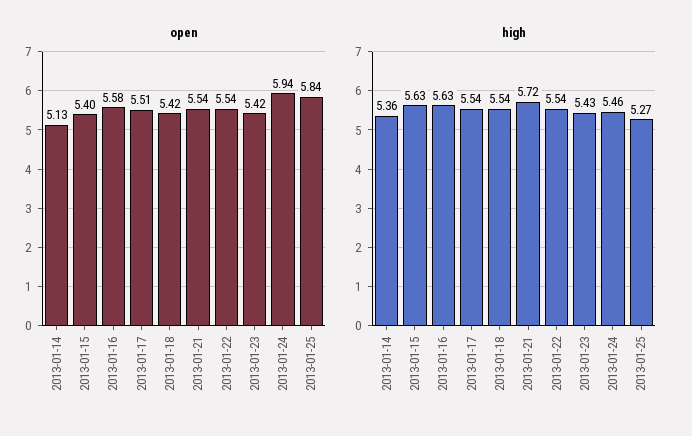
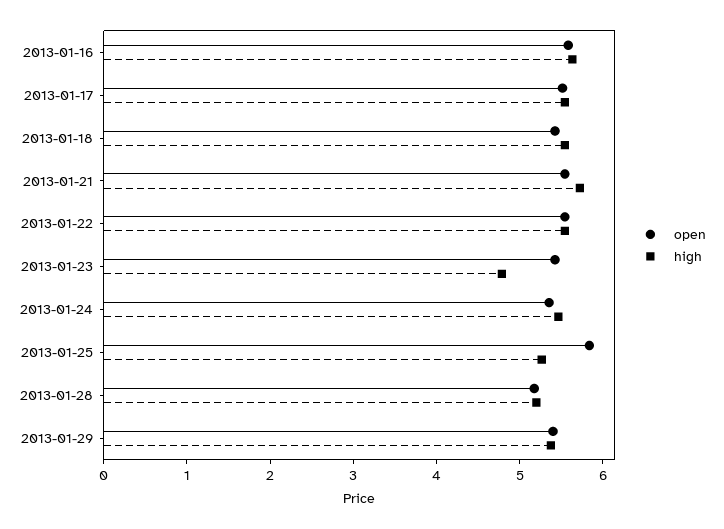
open, 2013-01-14: 5.13 -> none
open, 2013-01-15: 5.4 -> none
open, 2013-01-24: 5.94 -> 5.4
high, 2013-01-14: 5.36 -> none
high, 2013-01-15: 5.63 -> none
high, 2013-01-23: 5.43 -> 4.8
open, 2013-01-28: none -> 5.2
high, 2013-01-28: none -> 5.2
open, 2013-01-29: none -> 5.4
high, 2013-01-29: none -> 5.4

